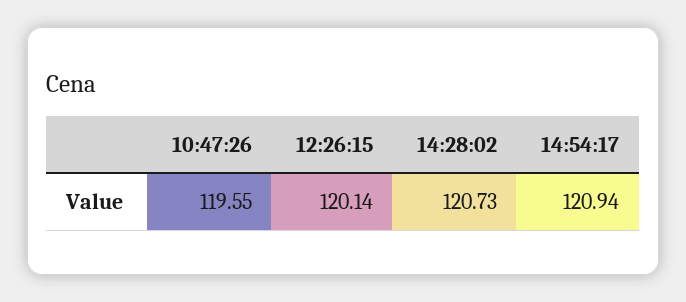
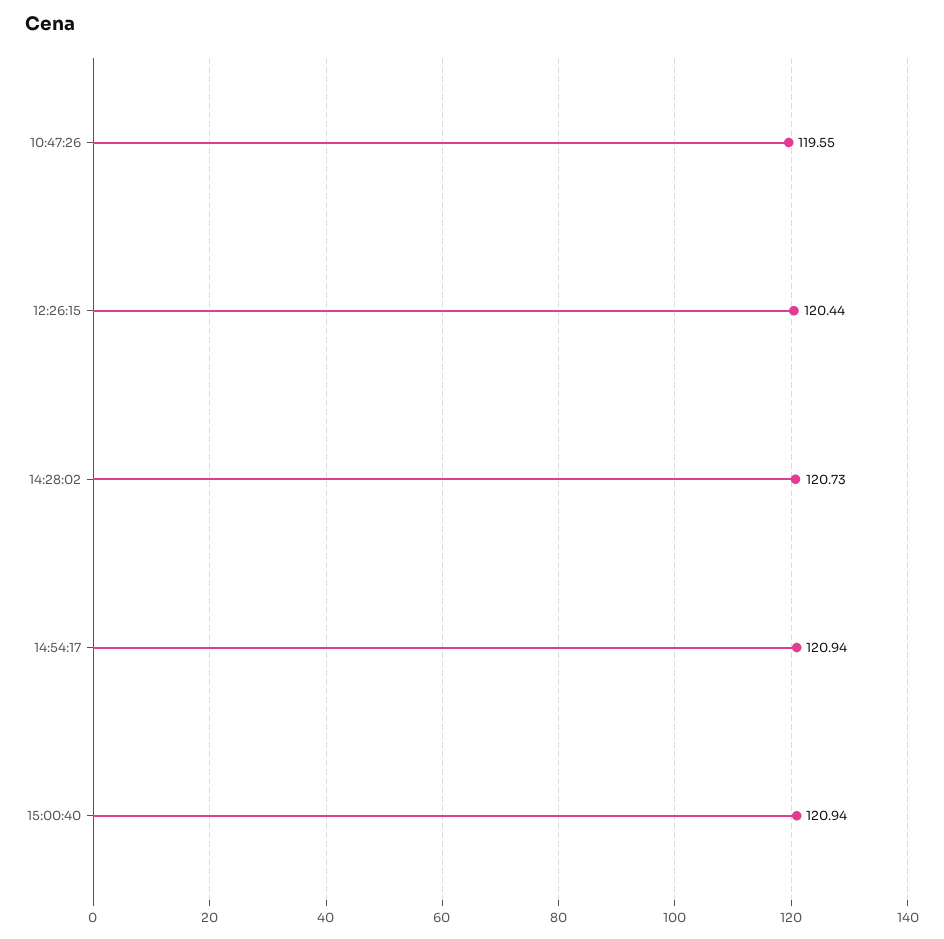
12:26:15: 120.14 -> 120.44
15:00:40: none -> 120.94

